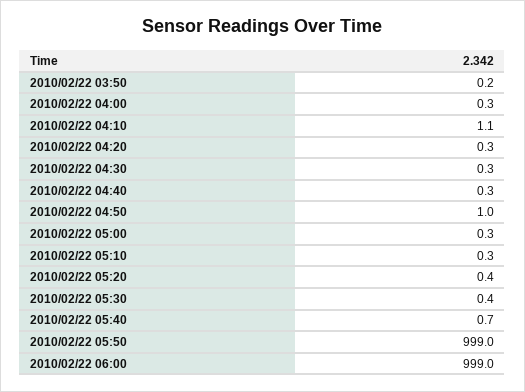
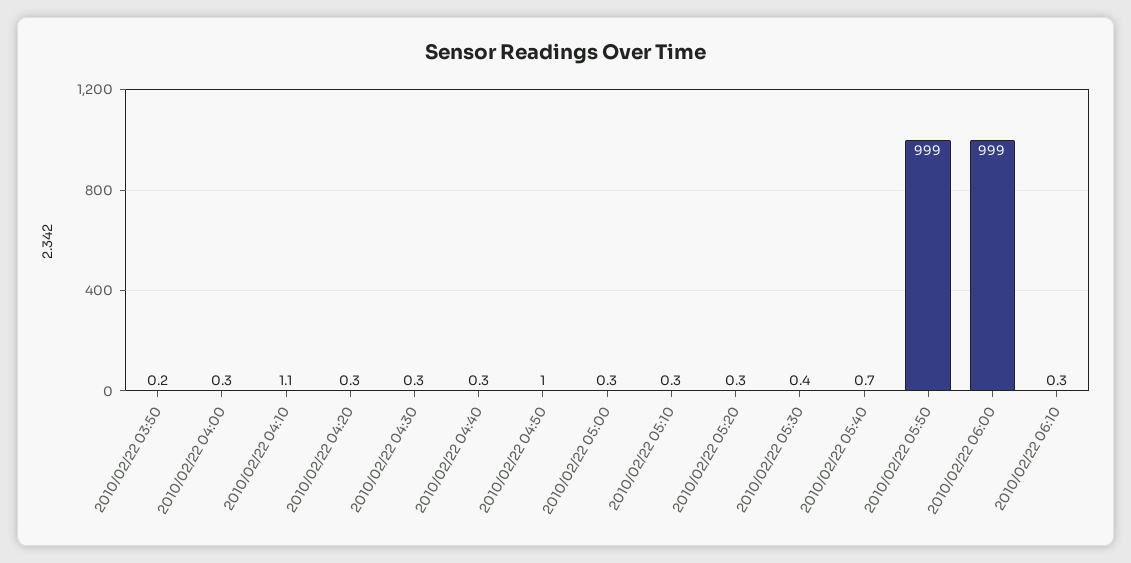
2010/02/22 05:20: 0.4 -> 0.3
2010/02/22 06:10: none -> 0.3

